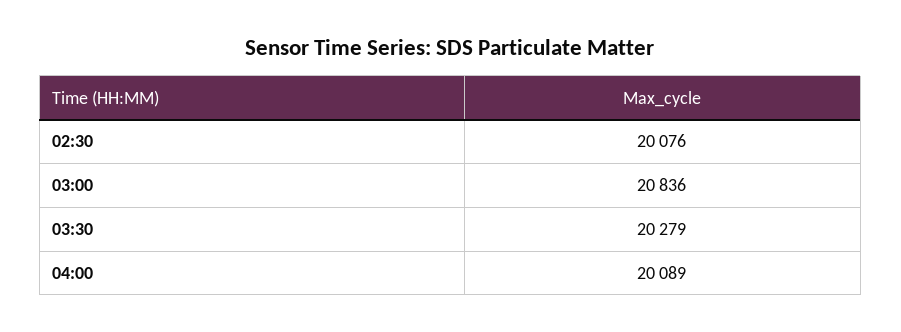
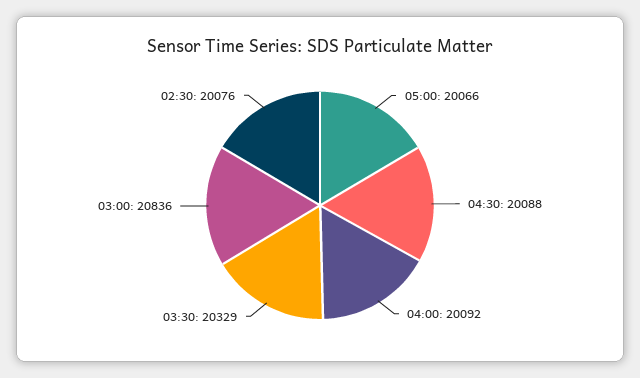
03:30: 20279 -> 20329
04:00: 20089 -> 20092
05:00: none -> 20066
04:30: none -> 20088

